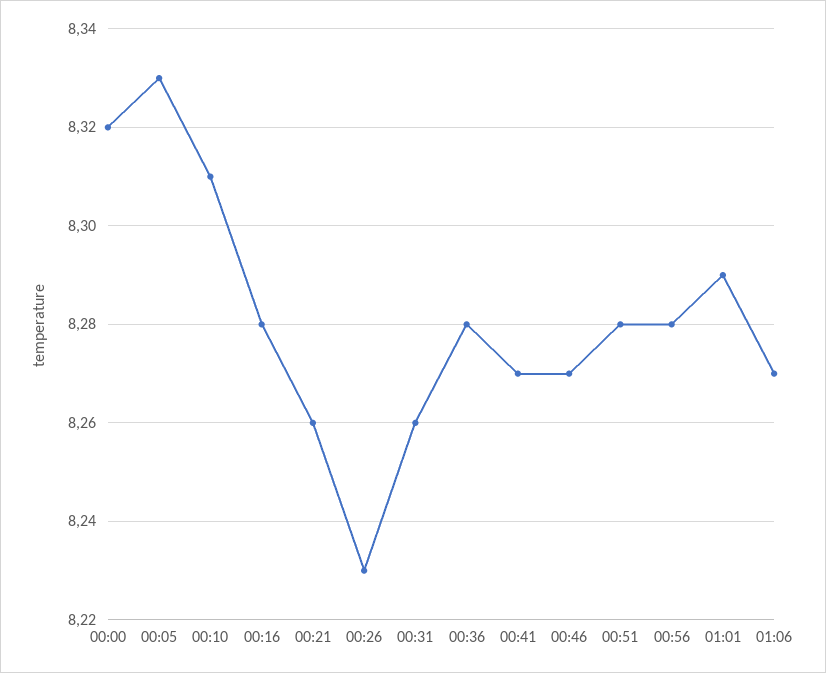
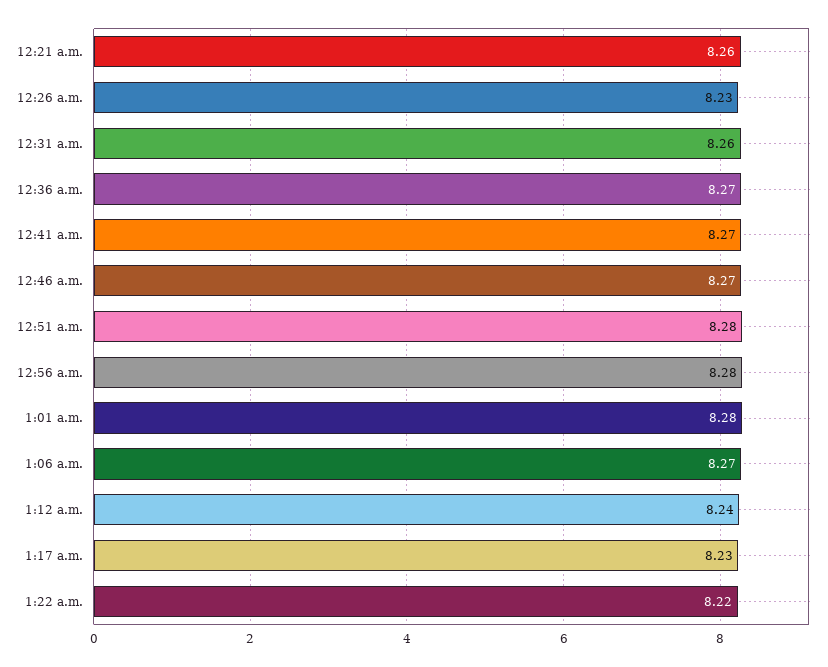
00:00: 8.32 -> none
00:05: 8.33 -> none
00:10: 8.31 -> none
00:16: 8.28 -> none
00:36: 8.28 -> 8.27
01:01: 8.29 -> 8.28
1:12 a.m.: none -> 8.24
1:17 a.m.: none -> 8.23
1:22 a.m.: none -> 8.22

